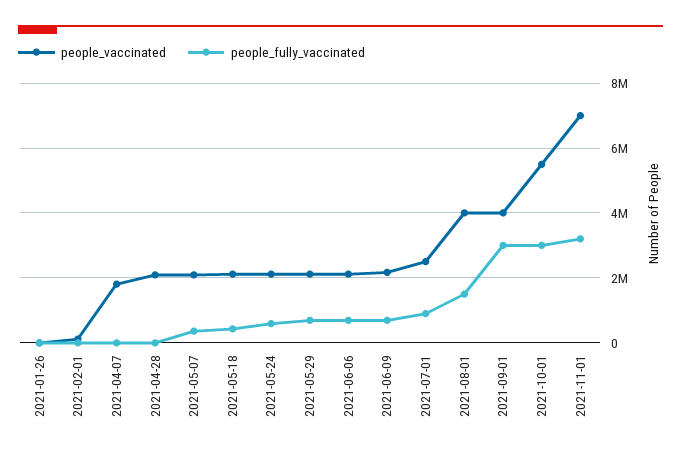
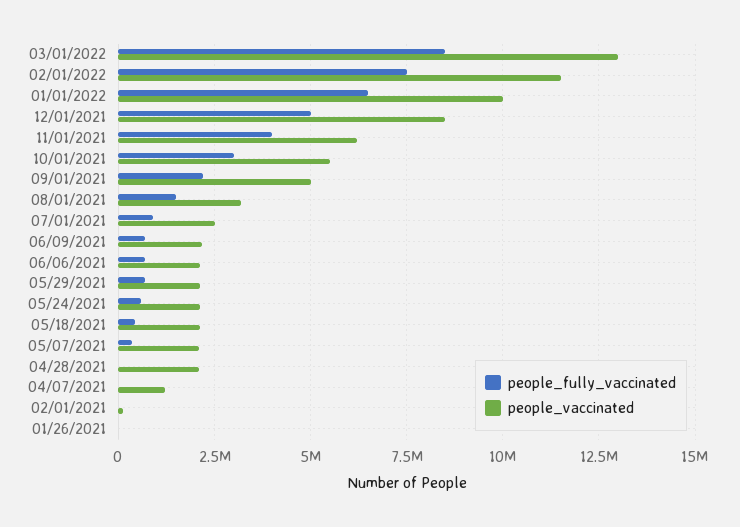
people_vaccinated, 2021-04-07: 1800000 -> 1250000
people_vaccinated, 2021-08-01: 4000000 -> 3250000
people_vaccinated, 2021-09-01: 4000000 -> 5000000
people_fully_vaccinated, 2021-09-01: 3000000 -> 2250000
people_vaccinated, 2021-11-01: 7000000 -> 6250000
people_fully_vaccinated, 2021-11-01: 3200000 -> 4000000
people_fully_vaccinated, 03/01/2022: none -> 8500000
people_vaccinated, 03/01/2022: none -> 13000000
people_fully_vaccinated, 02/01/2022: none -> 7500000
people_vaccinated, 02/01/2022: none -> 11500000
people_fully_vaccinated, 01/01/2022: none -> 6500000
people_vaccinated, 01/01/2022: none -> 10000000
people_fully_vaccinated, 12/01/2021: none -> 5000000
people_vaccinated, 12/01/2021: none -> 8500000

